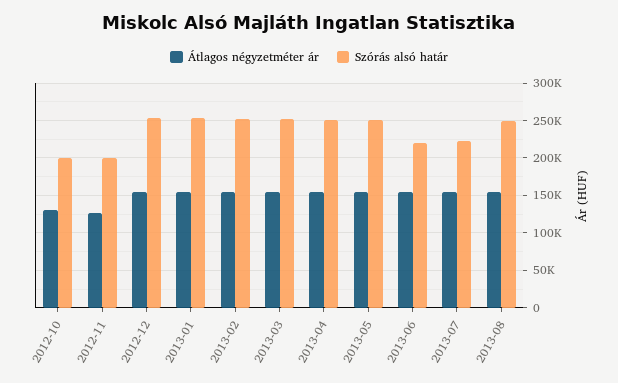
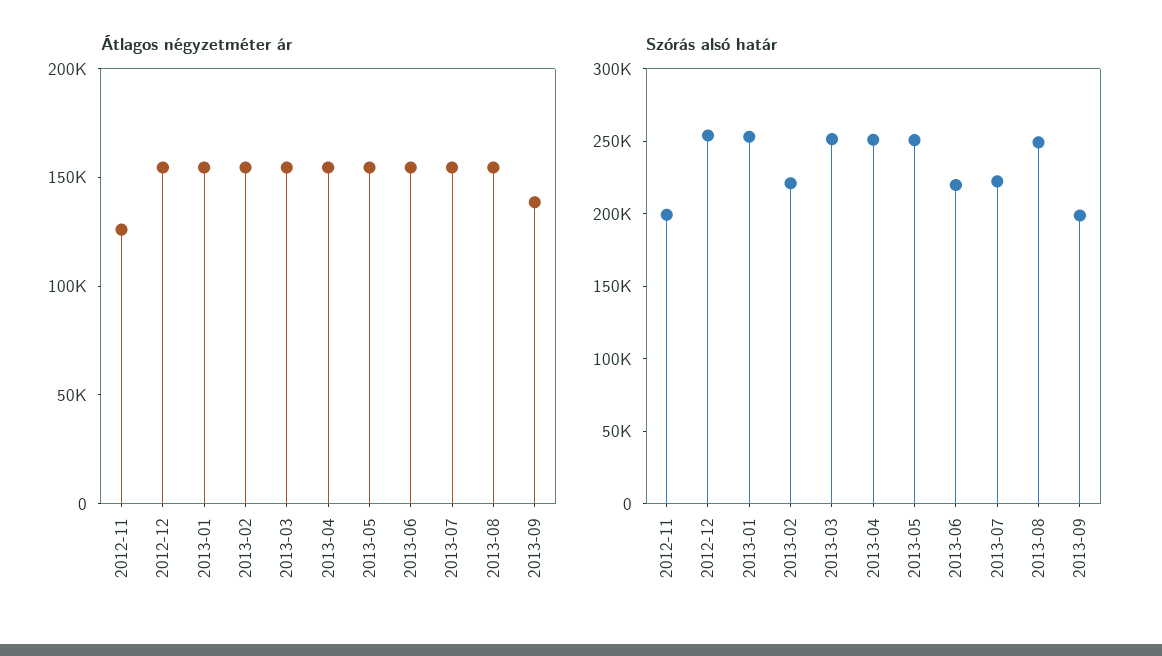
Átlagos négyzetméter ár, 2012-10: 130000 -> none
Szórás alsó határ, 2012-10: 200000 -> none
Szórás alsó határ, 2013-02: 250000 -> 220000
Átlagos négyzetméter ár, 2013-09: none -> 140000
Szórás alsó határ, 2013-09: none -> 200000

